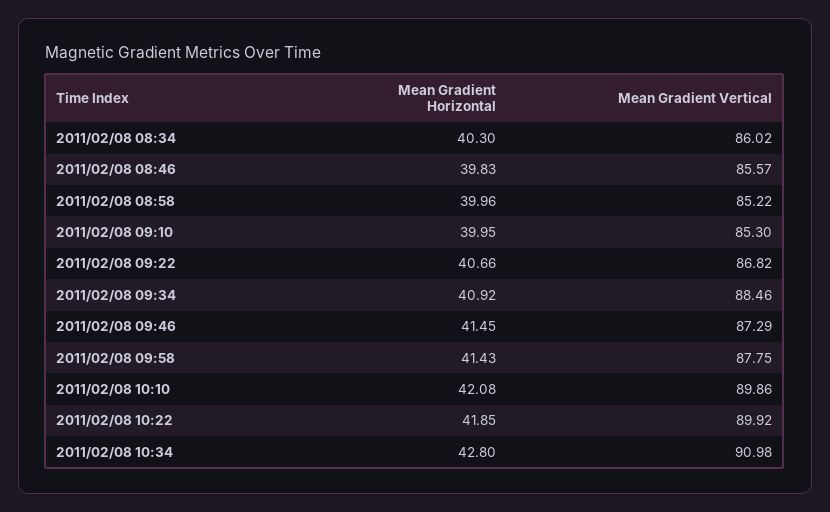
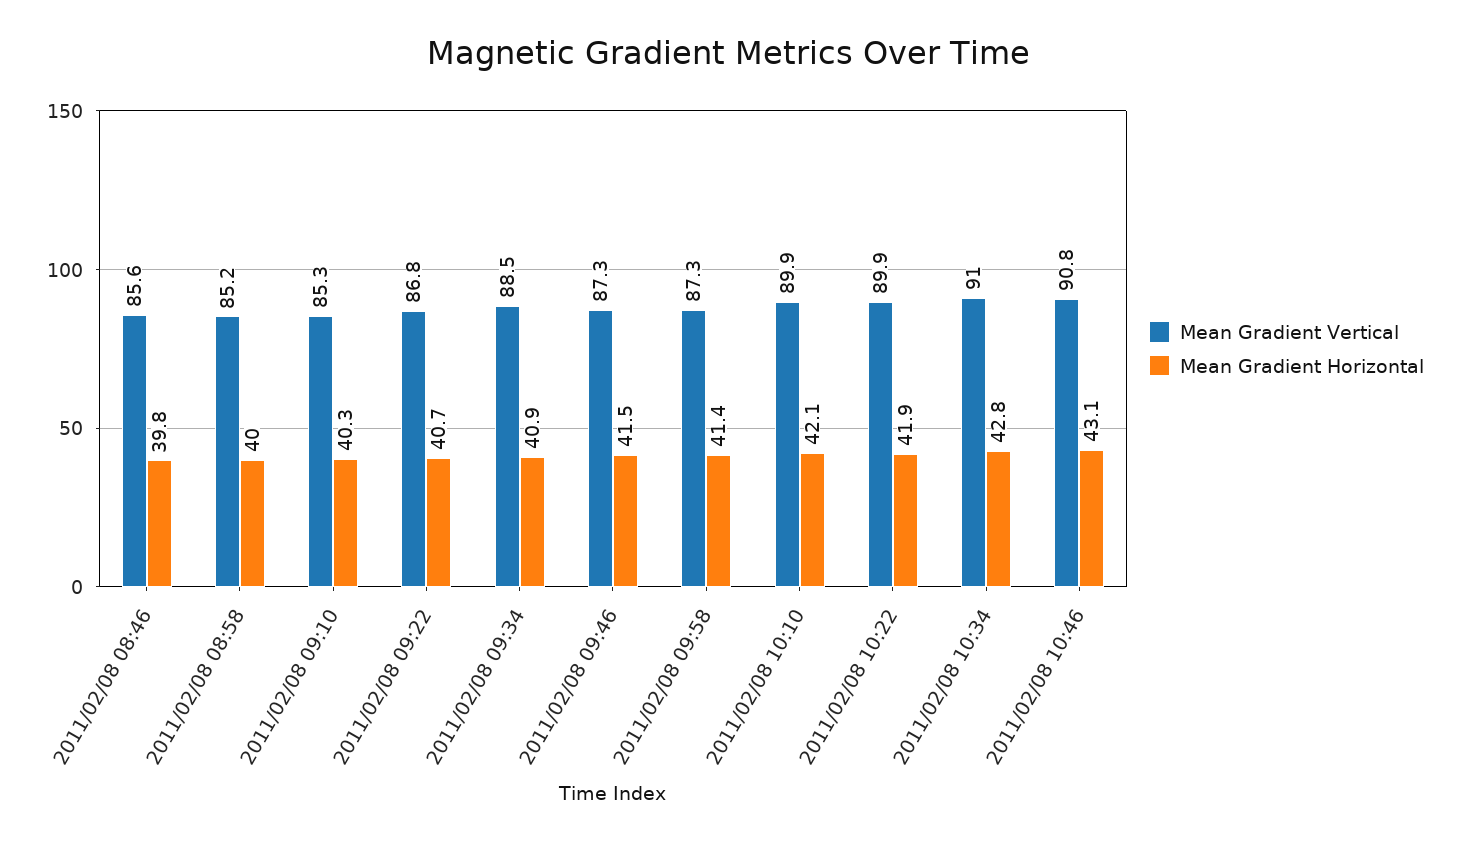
Mean Gradient Horizontal, 2011/02/08 08:34: 40.3 -> none
Mean Gradient Vertical, 2011/02/08 08:34: 86.02 -> none
Mean Gradient Horizontal, 2011/02/08 09:10: 39.95 -> 40.3
Mean Gradient Vertical, 2011/02/08 09:58: 87.75 -> 87.3
Mean Gradient Vertical, 2011/02/08 10:46: none -> 90.8
Mean Gradient Horizontal, 2011/02/08 10:46: none -> 43.1

